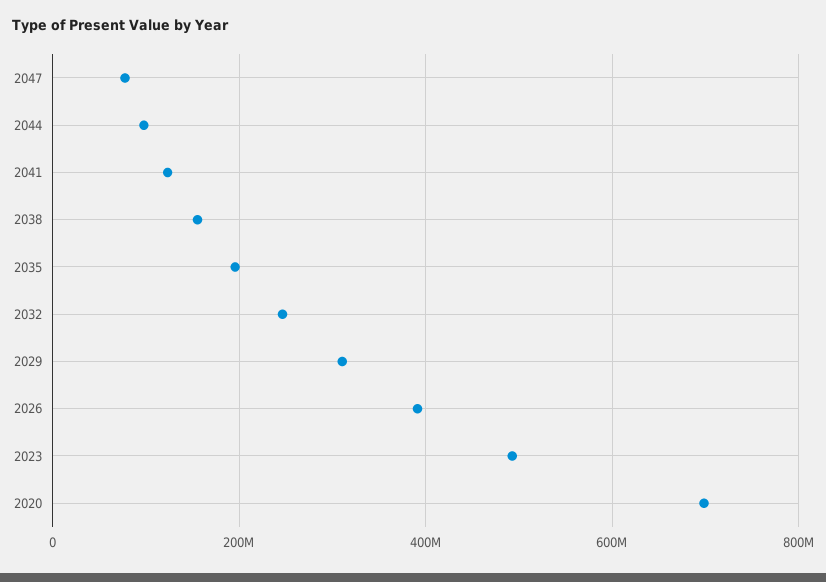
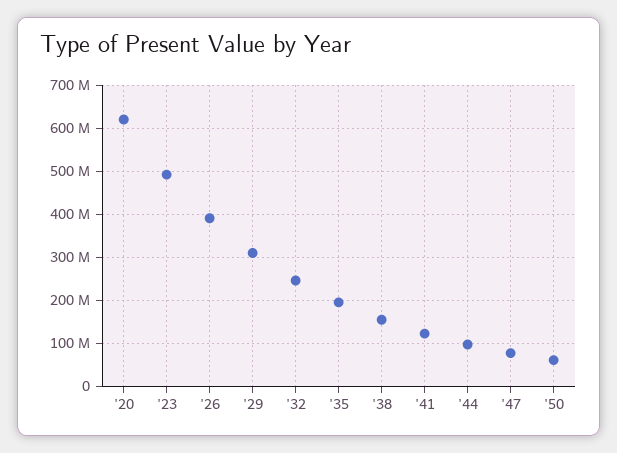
2020: 700000000 -> 620000000
'50: none -> 60000000

